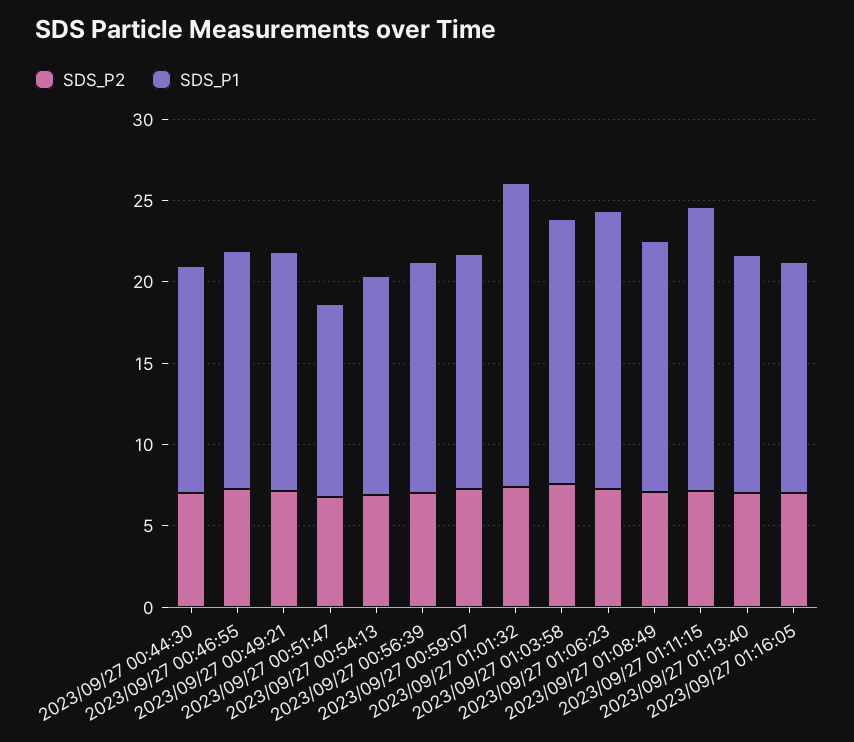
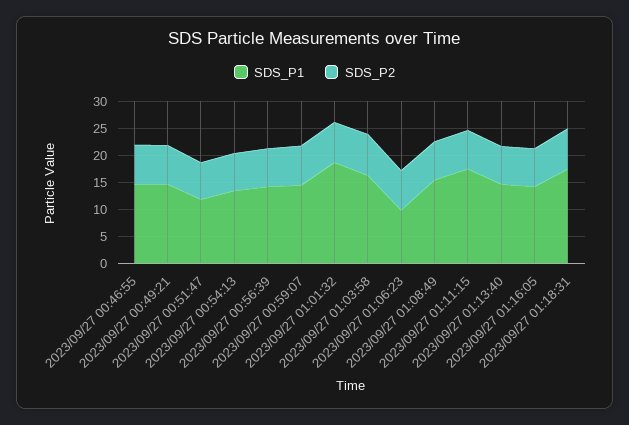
SDS_P2, 2023/09/27 00:44:30: 7 -> none
SDS_P1, 2023/09/27 00:44:30: 14 -> none
SDS_P1, 2023/09/27 01:06:23: 17 -> 10
SDS_P1, 2023/09/27 01:18:31: none -> 17.5
SDS_P2, 2023/09/27 01:18:31: none -> 7.5

